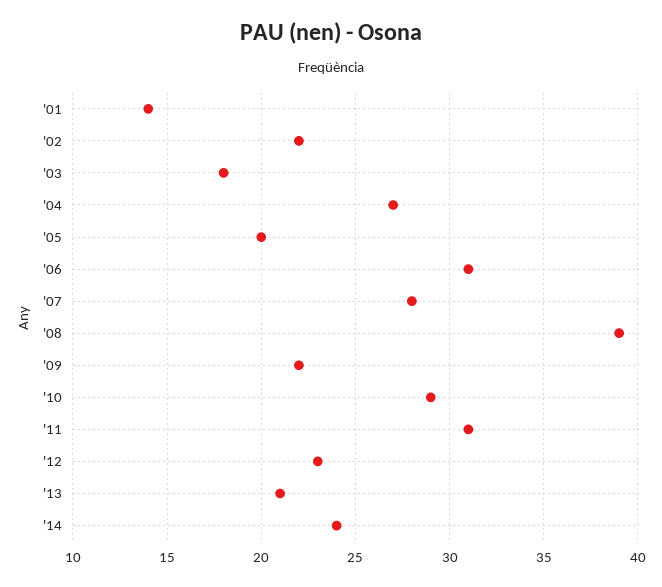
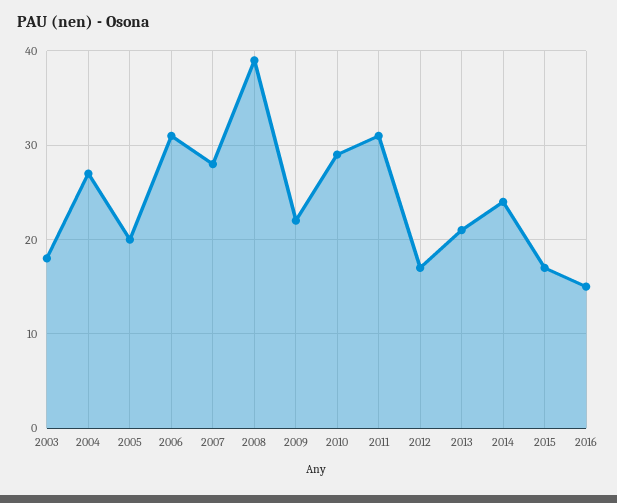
'01: 14 -> none
'02: 22 -> none
'12: 23 -> 17
2015: none -> 17
2016: none -> 15

